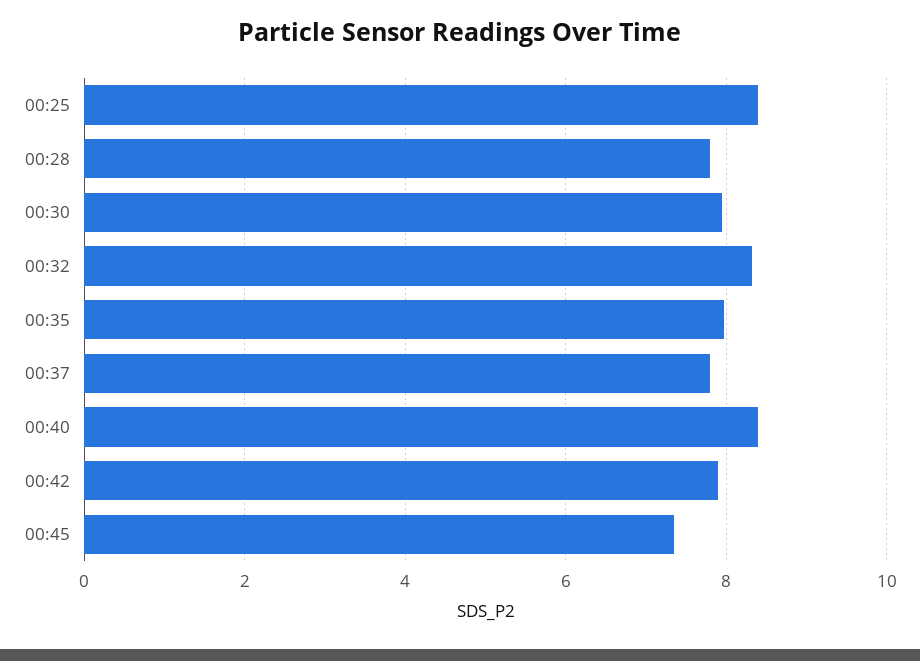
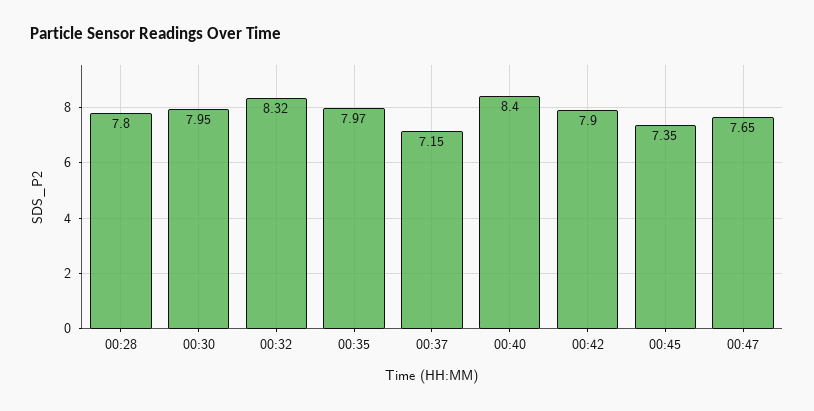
00:25: 8.4 -> none
00:37: 7.8 -> 7.15
00:47: none -> 7.65

